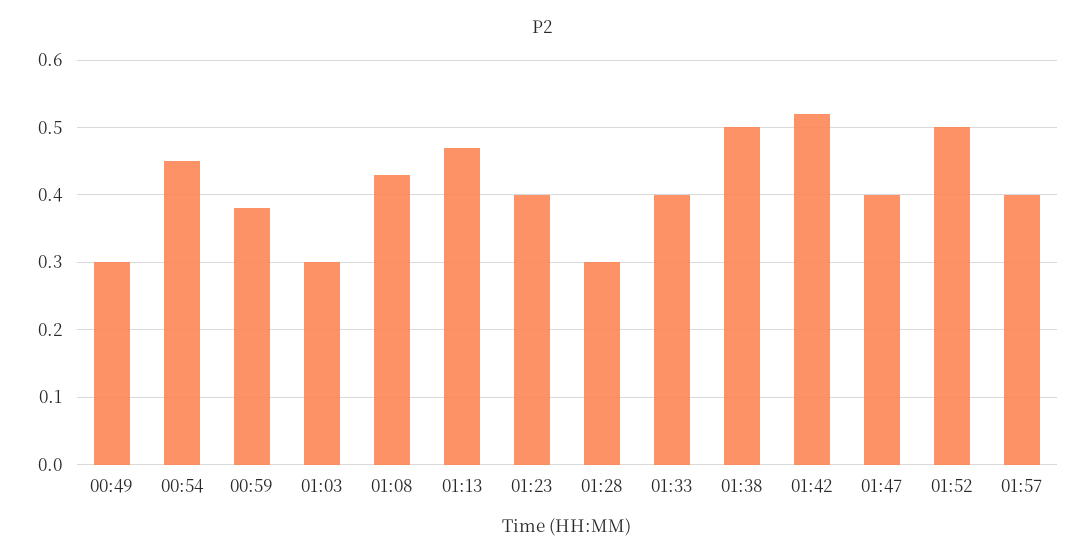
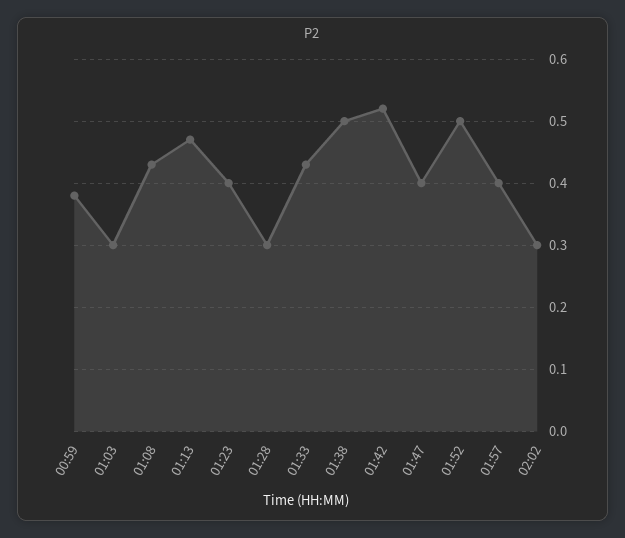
00:49: 0.3 -> none
00:54: 0.45 -> none
01:33: 0.4 -> 0.43
02:02: none -> 0.3

